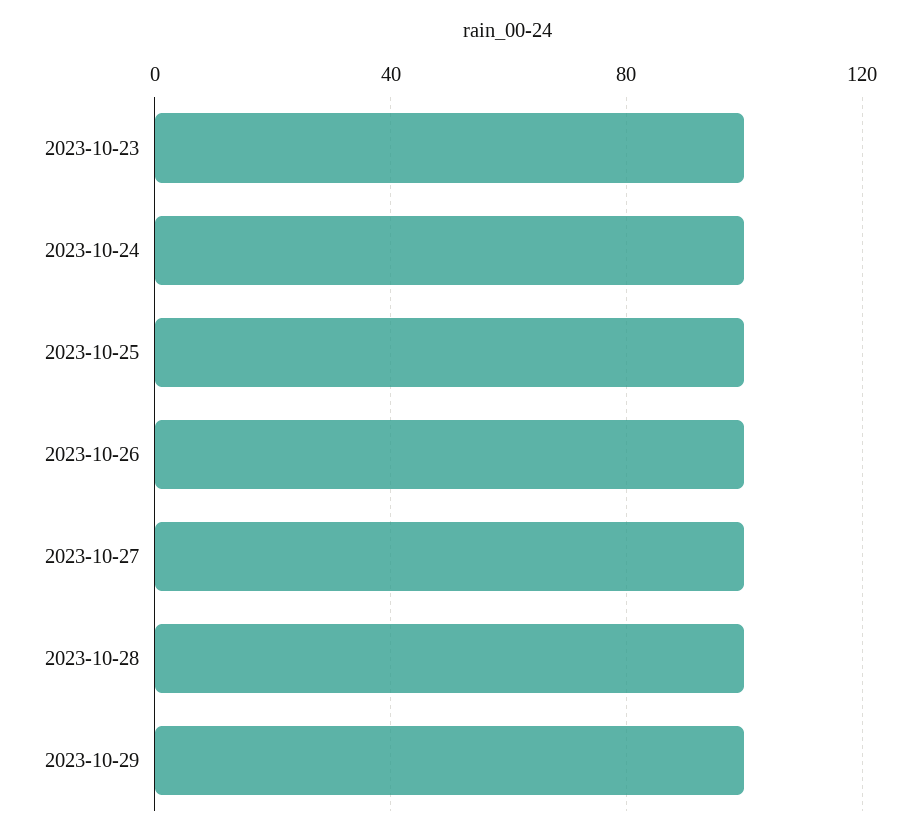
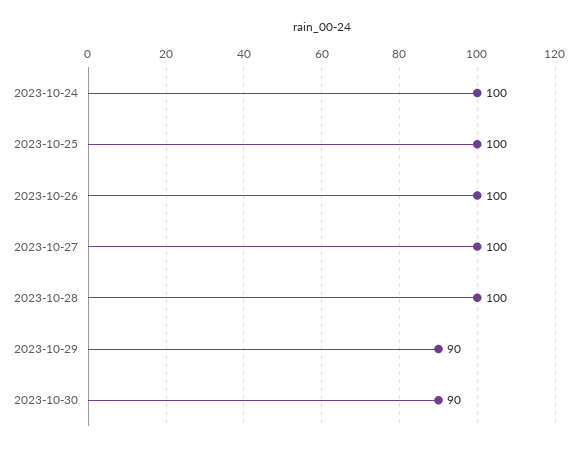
2023-10-23: 100 -> none
2023-10-29: 100 -> 90
2023-10-30: none -> 90

